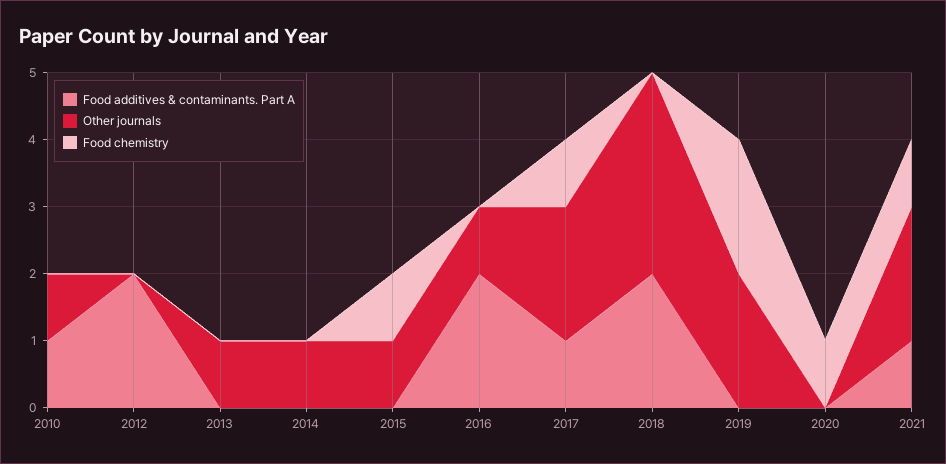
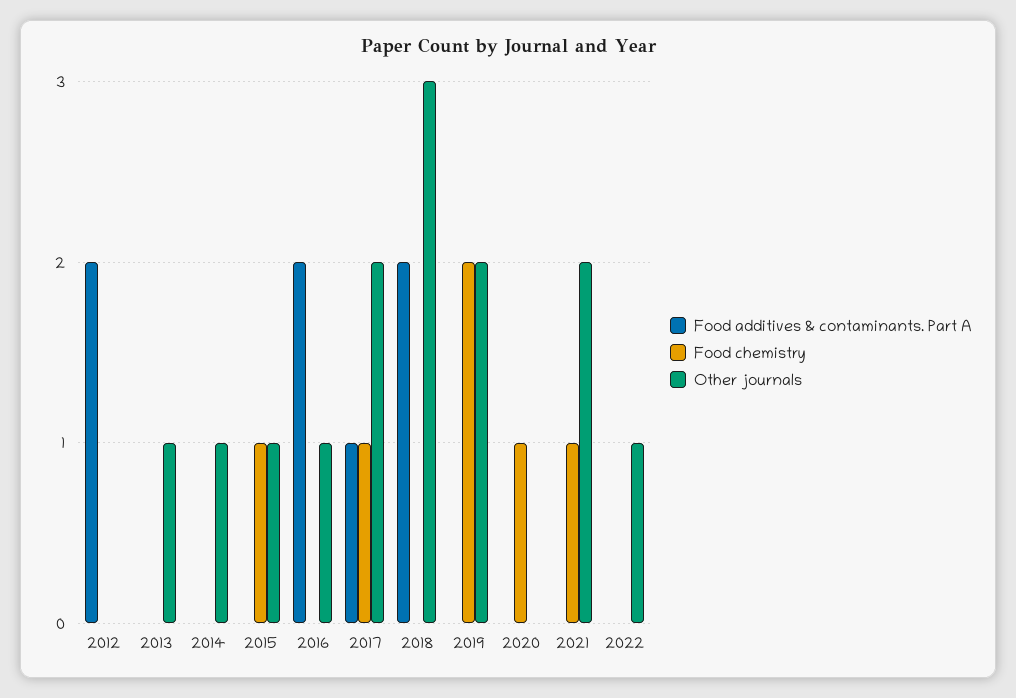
Food additives & contaminants. Part A, 2010: 1 -> none
Other journals, 2010: 1 -> none
Food chemistry, 2010: 0 -> none
Food additives & contaminants. Part A, 2021: 1 -> 0
Food additives & contaminants. Part A, 2022: none -> 0
Food chemistry, 2022: none -> 0
Other journals, 2022: none -> 1

